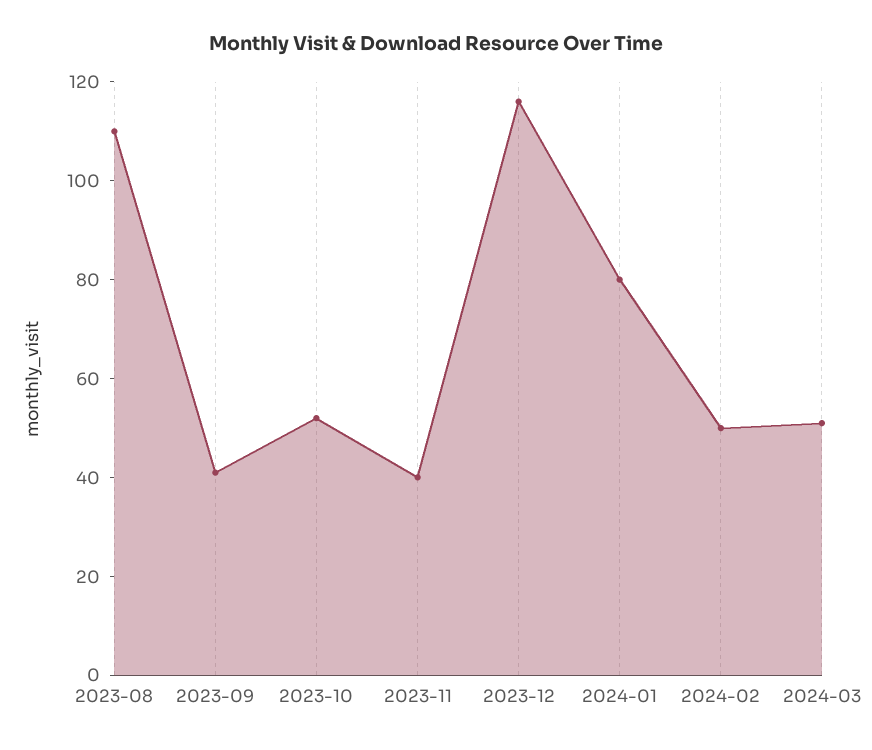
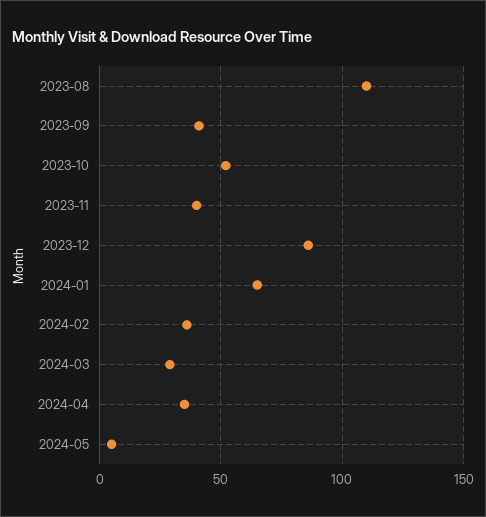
2023-12: 115 -> 85
2024-01: 80 -> 65
2024-02: 50 -> 35
2024-03: 50 -> 30
2024-04: none -> 35
2024-05: none -> 5

